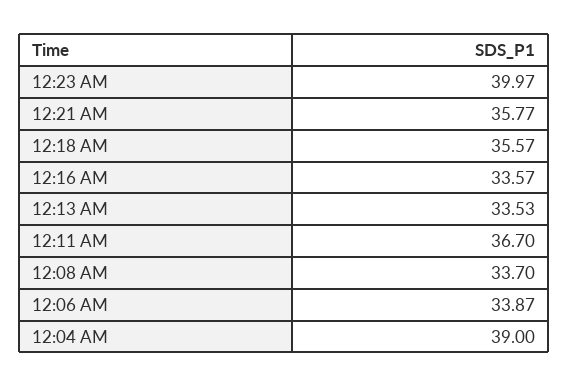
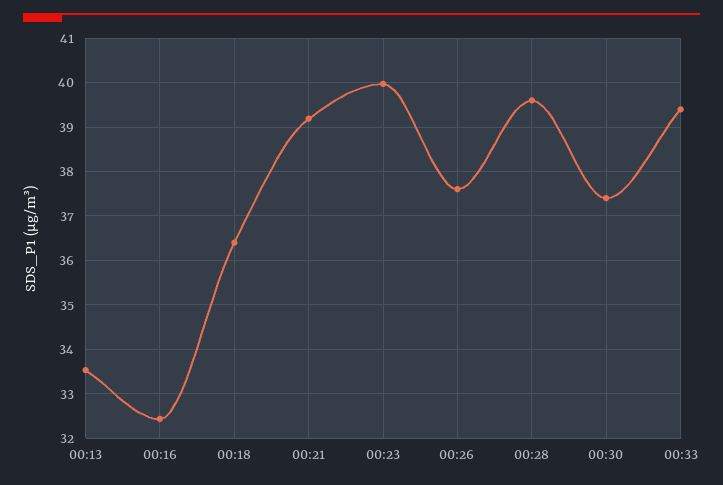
12:21 AM: 35.77 -> 39.2
12:18 AM: 35.57 -> 36.4
12:16 AM: 33.57 -> 32.4
12:11 AM: 36.7 -> none
12:08 AM: 33.7 -> none
12:06 AM: 33.87 -> none
12:04 AM: 39 -> none
00:26: none -> 37.6
00:28: none -> 39.6
00:30: none -> 37.4
00:33: none -> 39.4

